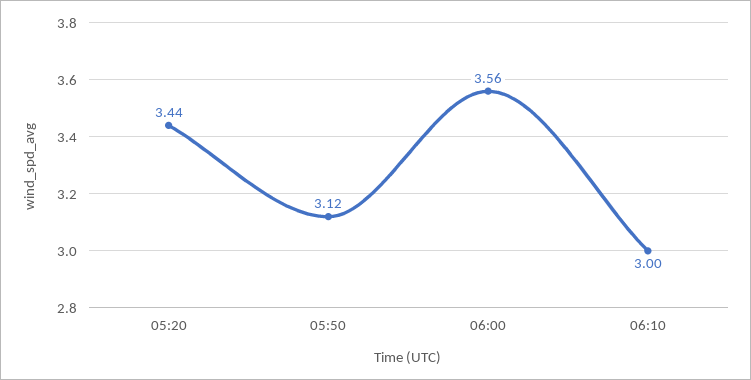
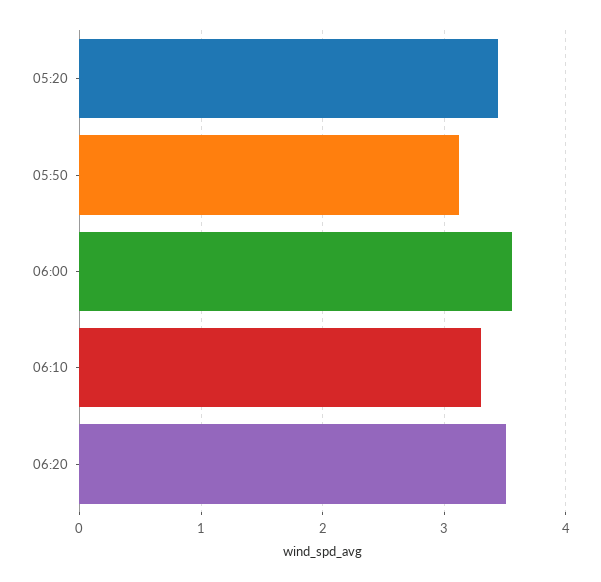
06:10: 3 -> 3.3
06:20: none -> 3.5

